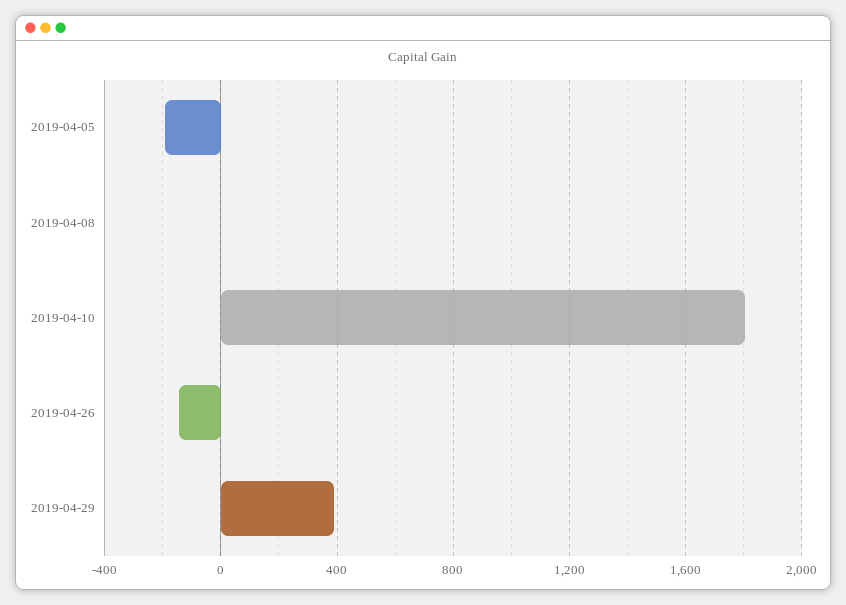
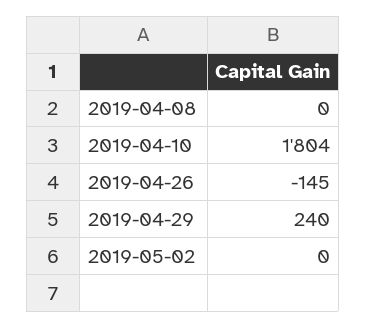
2019-04-05: -200 -> none
2019-04-29: 400 -> 240
2019-05-02: none -> 0

